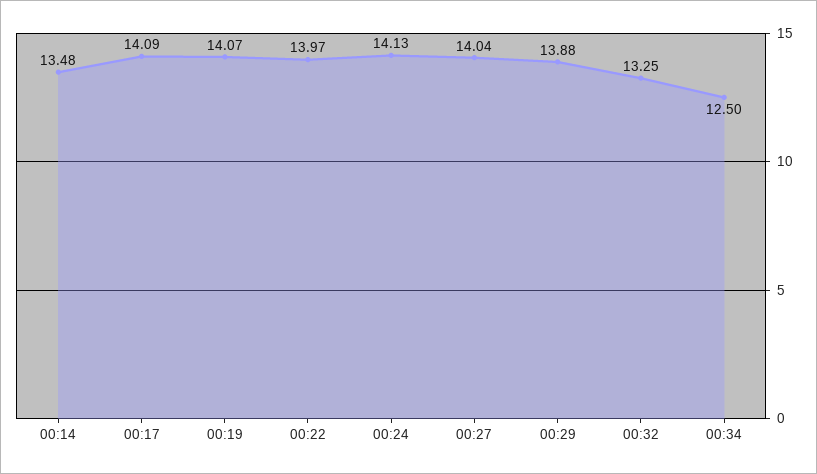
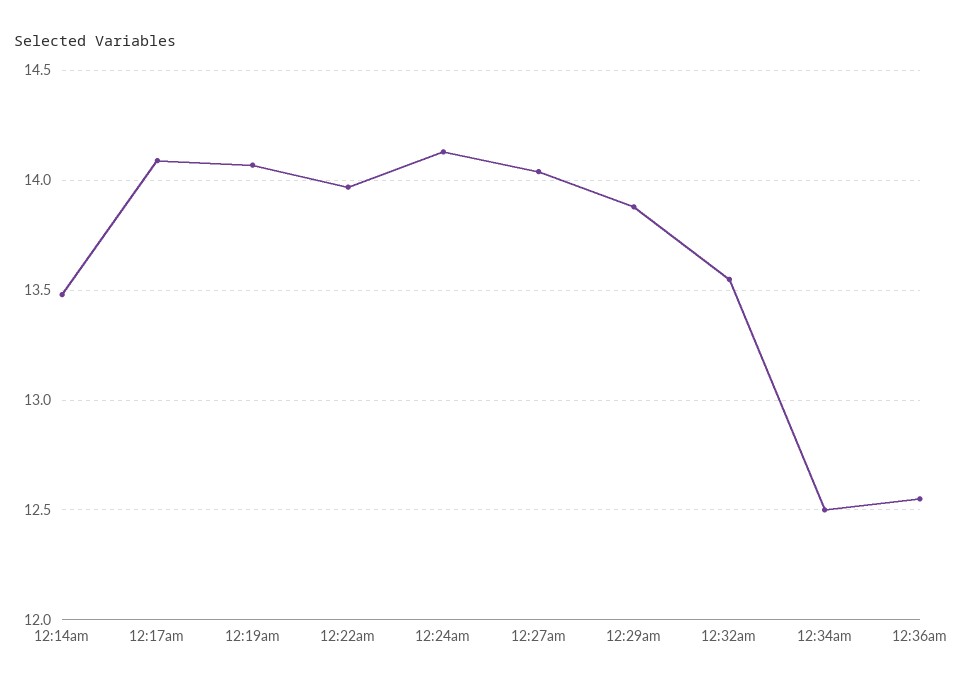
00:32: 13.25 -> 13.55
12:36am: none -> 12.55

